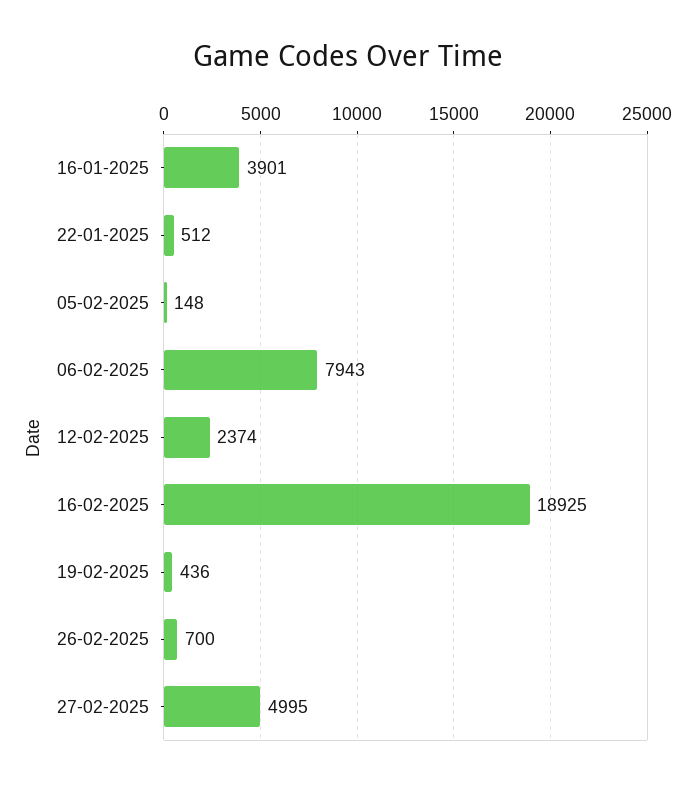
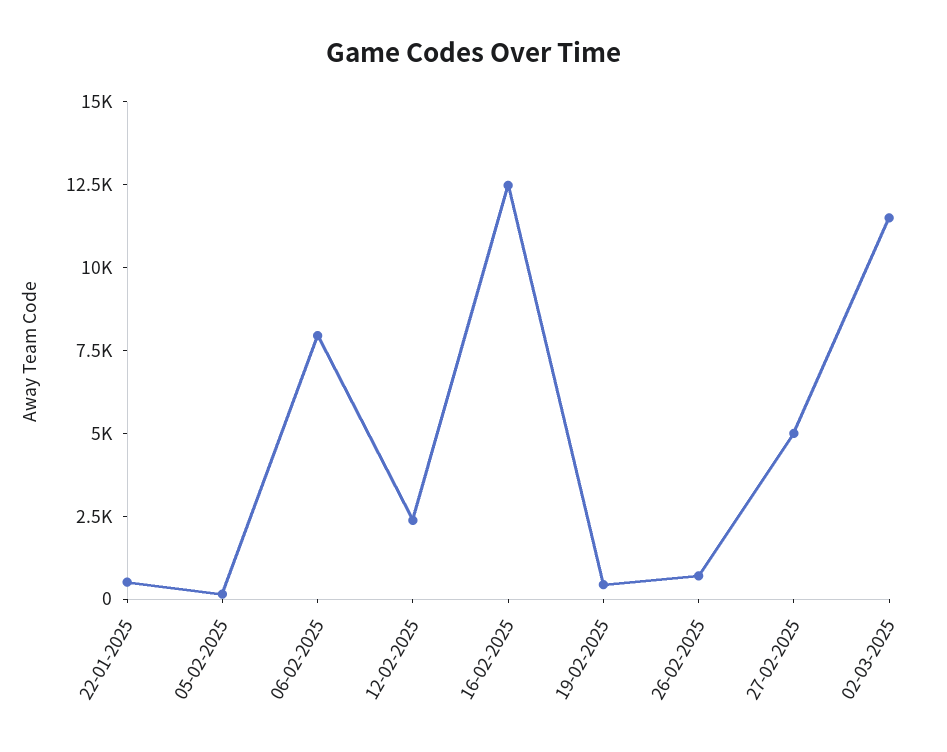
16-01-2025: 3901 -> none
16-02-2025: 18925 -> 12500
02-03-2025: none -> 11500

